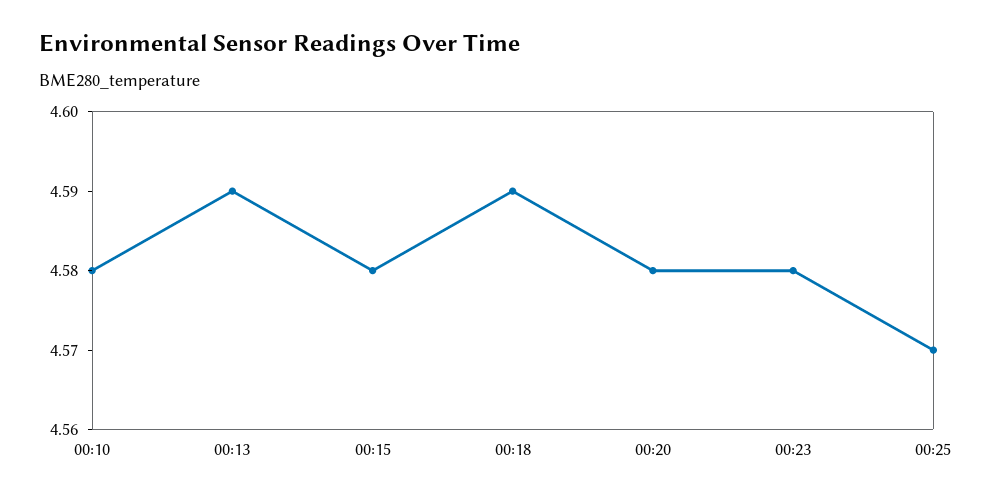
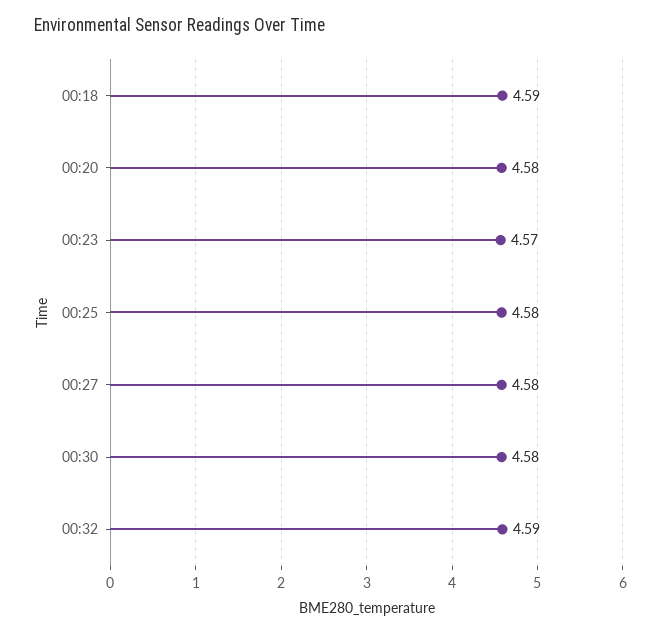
00:10: 4.58 -> none
00:13: 4.59 -> none
00:15: 4.58 -> none
00:23: 4.58 -> 4.57
00:25: 4.57 -> 4.58
00:27: none -> 4.58
00:30: none -> 4.58
00:32: none -> 4.59

